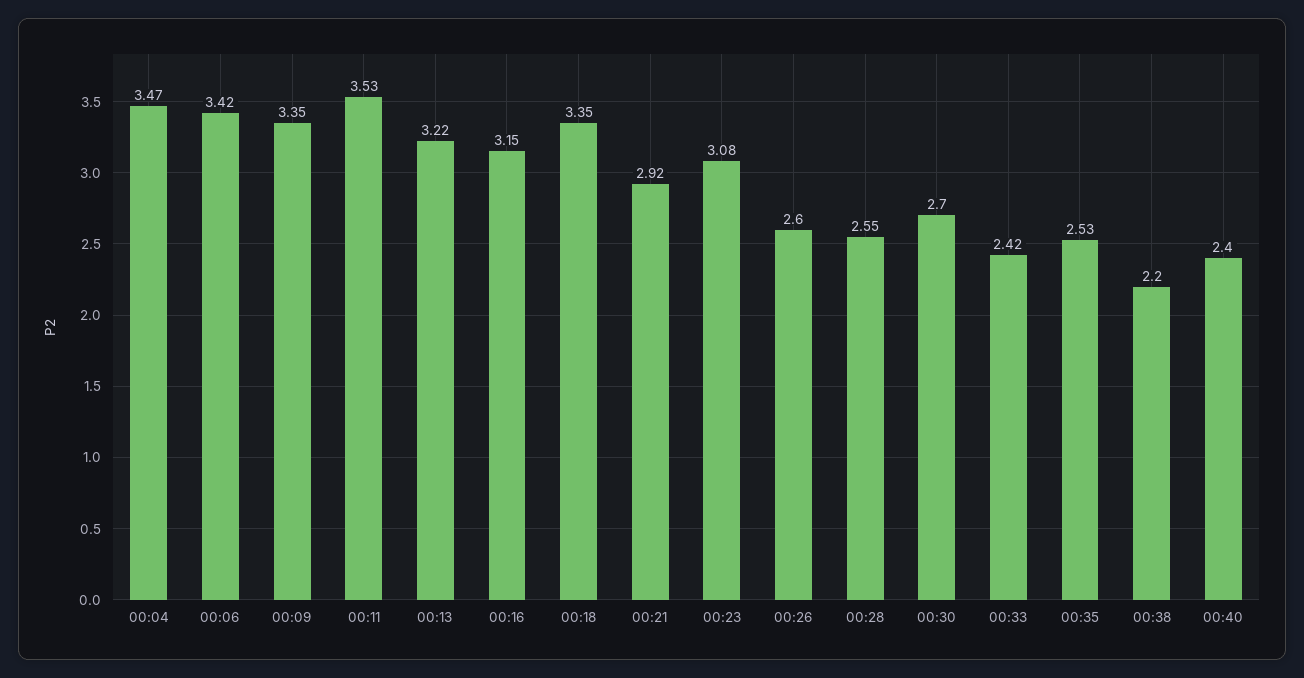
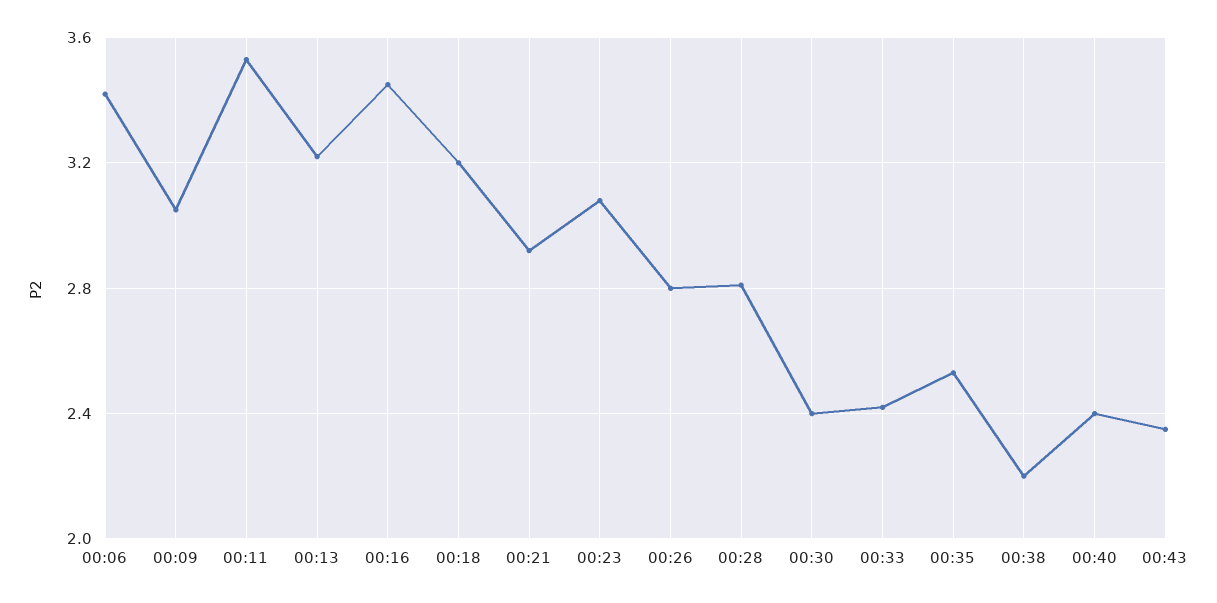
00:04: 3.47 -> none
00:09: 3.35 -> 3.05
00:16: 3.15 -> 3.45
00:18: 3.35 -> 3.2
00:26: 2.6 -> 2.8
00:28: 2.55 -> 2.8
00:30: 2.7 -> 2.4
00:43: none -> 2.35

